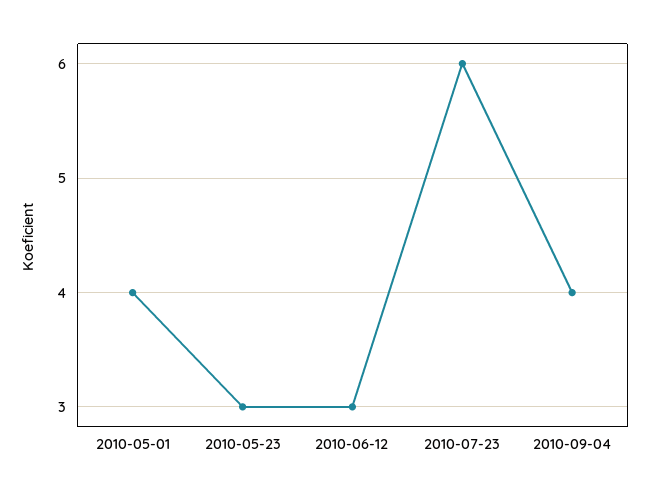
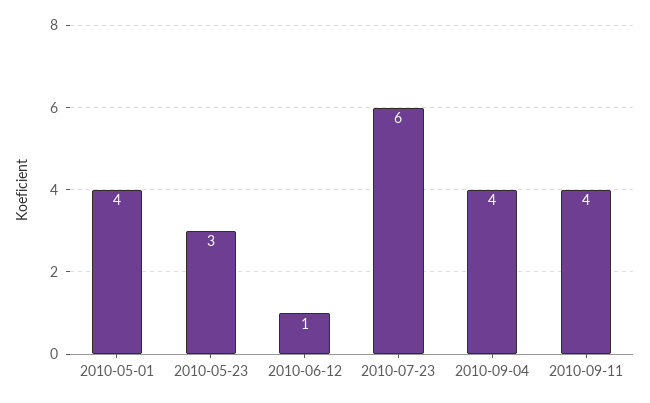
2010-06-12: 3 -> 1
2010-09-11: none -> 4

